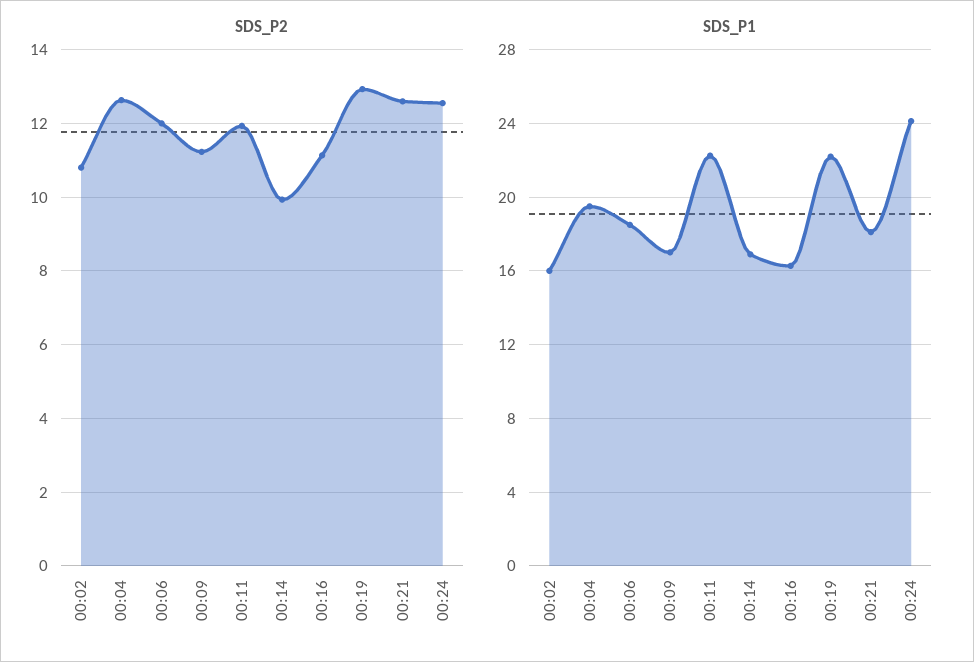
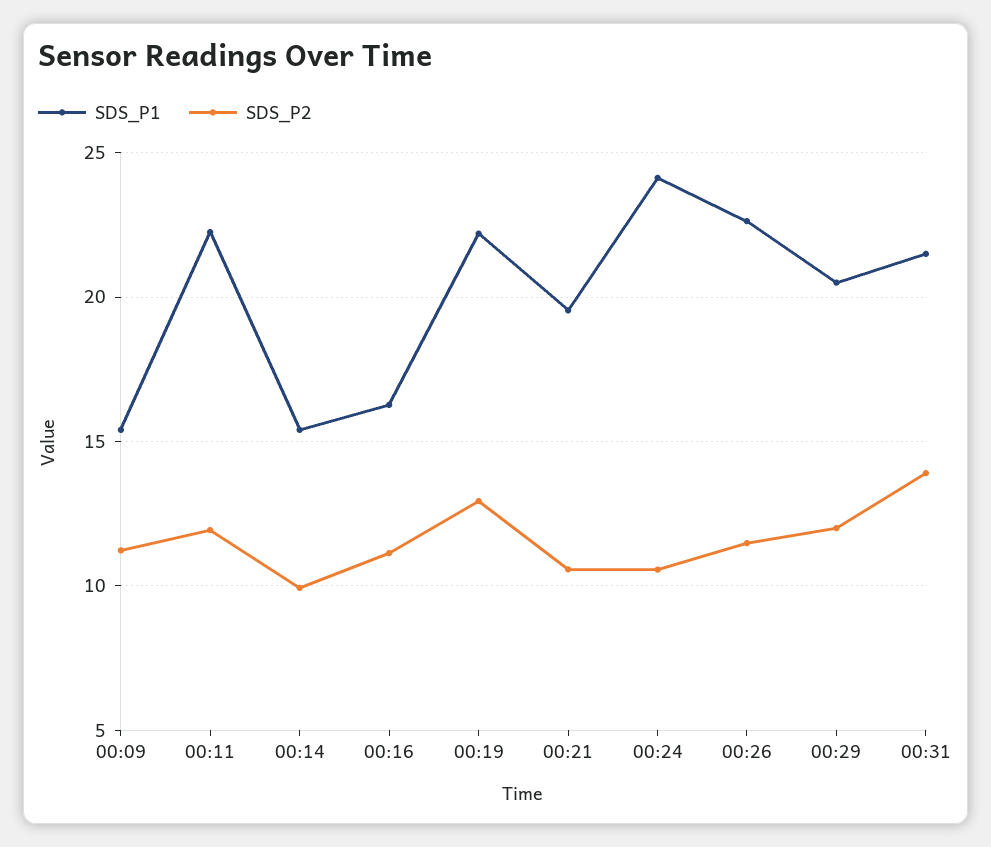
SDS_P2, 00:02: 10.8 -> none
SDS_P2, 00:04: 12.6 -> none
SDS_P2, 00:06: 12 -> none
SDS_P2, 00:21: 12.6 -> 10.5
SDS_P2, 00:24: 12.6 -> 10.5
SDS_P1, 00:02: 16 -> none
SDS_P1, 00:04: 19.5 -> none
SDS_P1, 00:06: 18.5 -> none
SDS_P1, 00:09: 17 -> 15.5
SDS_P1, 00:14: 17 -> 15.5
SDS_P1, 00:21: 18 -> 19.5
SDS_P1, 00:26: none -> 22.5
SDS_P2, 00:26: none -> 11.5
SDS_P1, 00:29: none -> 20.5
SDS_P2, 00:29: none -> 12
SDS_P1, 00:31: none -> 21.5
SDS_P2, 00:31: none -> 14

